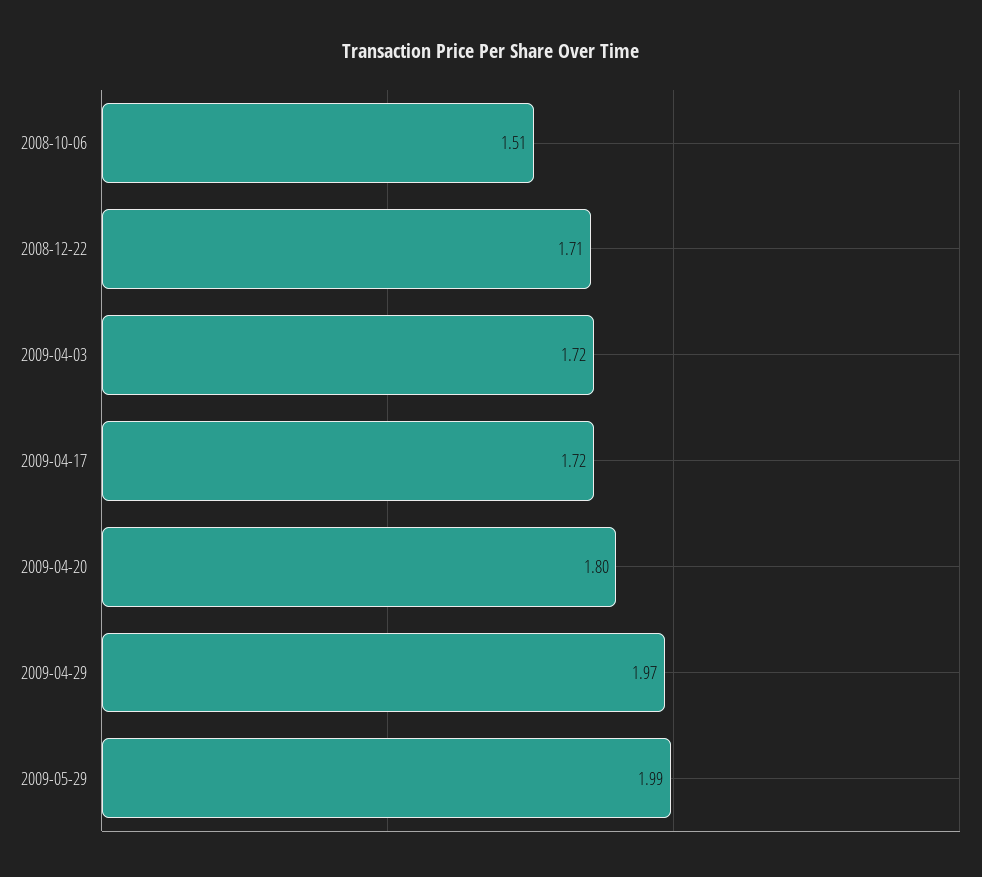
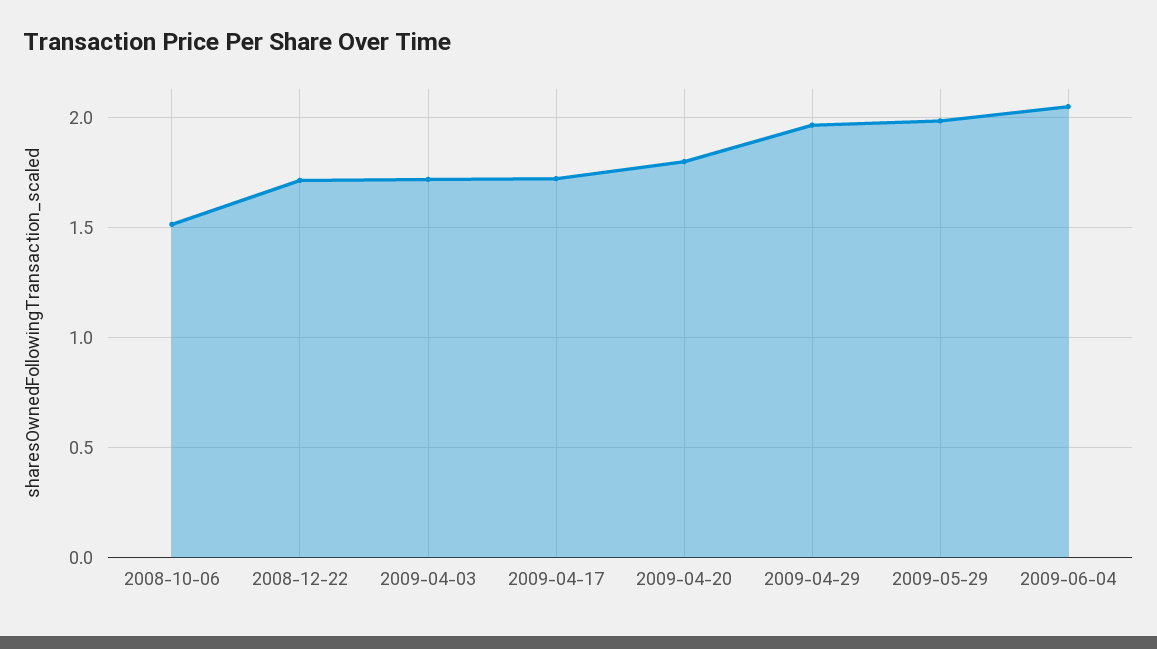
2009-06-04: none -> 2.05

